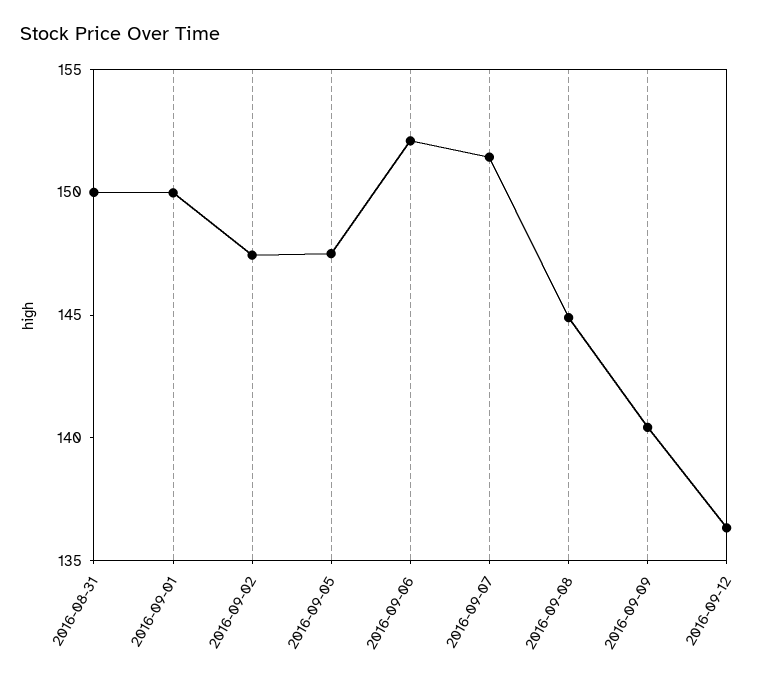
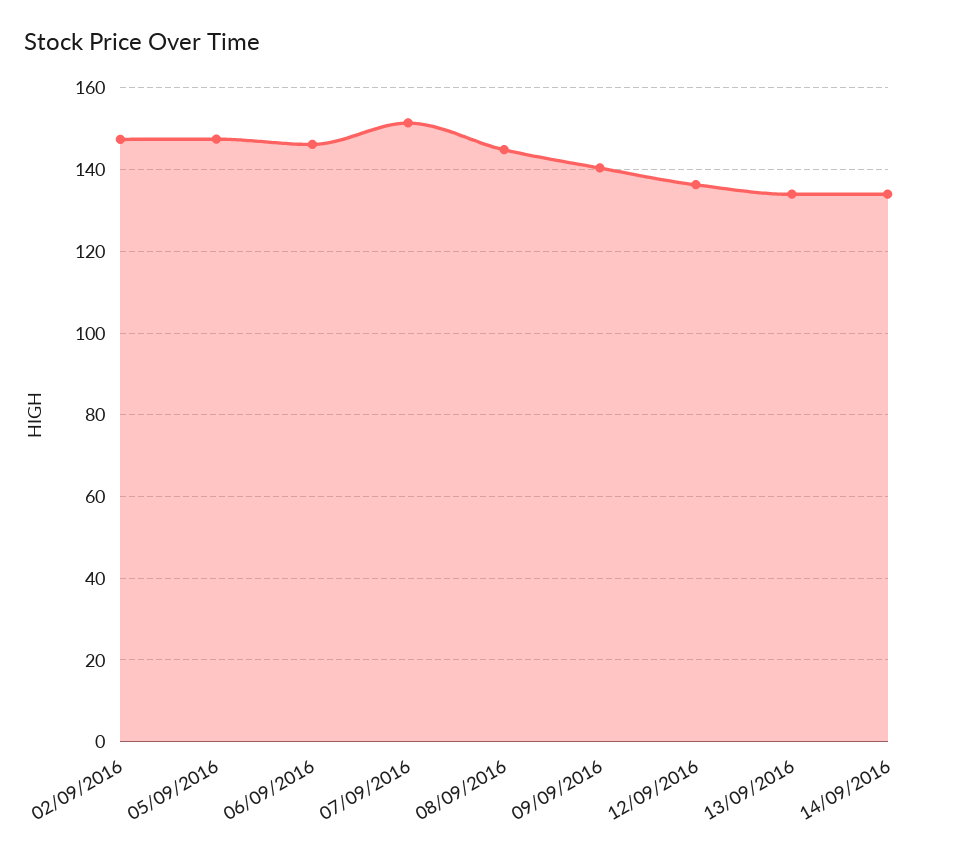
2016-08-31: 150 -> none
2016-09-01: 150 -> none
2016-09-06: 152 -> 146
13/09/2016: none -> 134
14/09/2016: none -> 134

